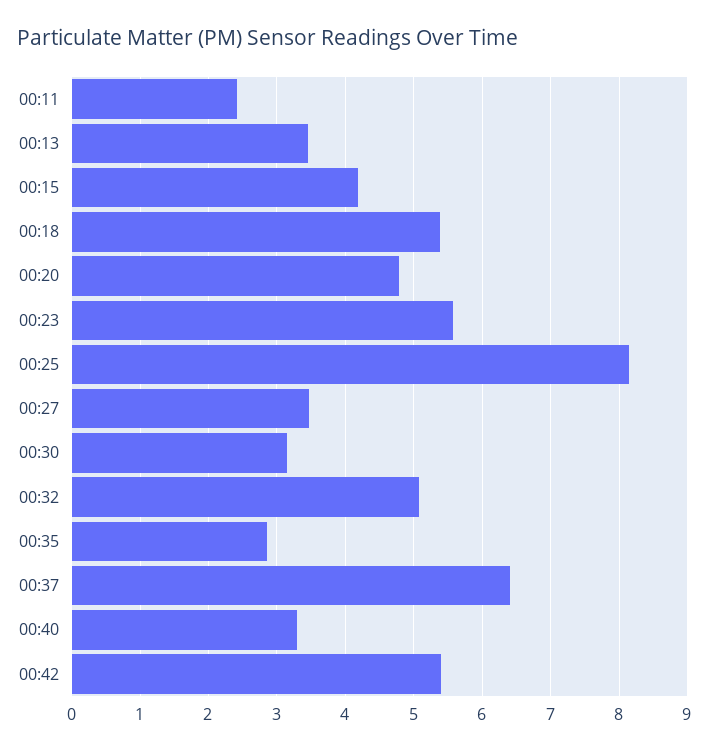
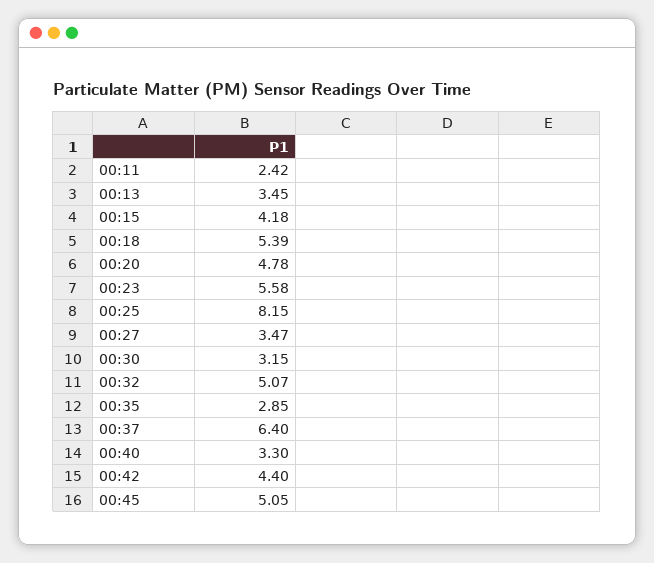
00:42: 5.4 -> 4.4
00:45: none -> 5.05

